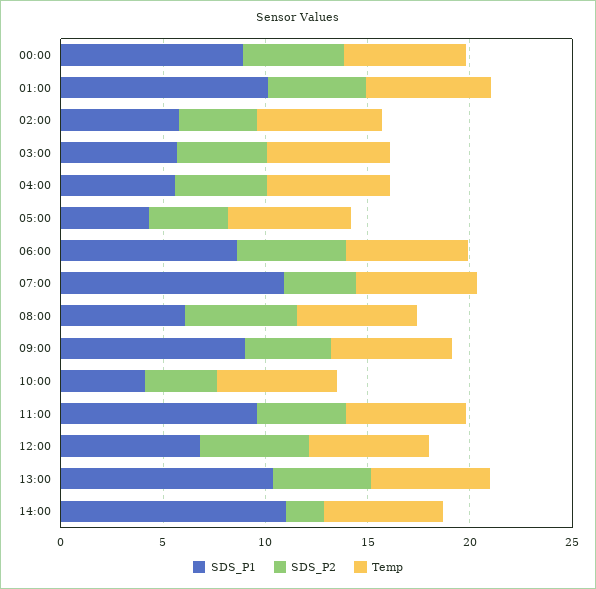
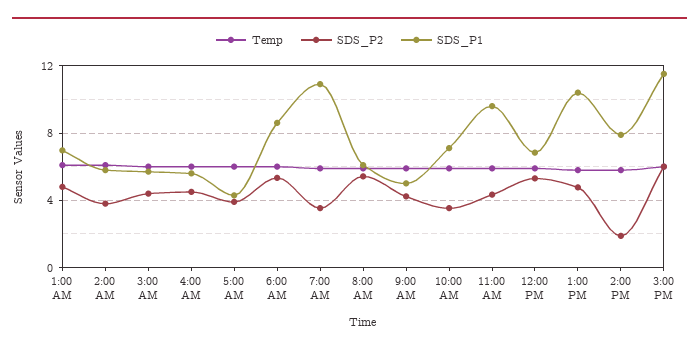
SDS_P1, 00:00: 9 -> none
SDS_P2, 00:00: 5 -> none
Temp, 00:00: 6 -> none
SDS_P1, 01:00: 10 -> 7
SDS_P1, 09:00: 9 -> 5
SDS_P1, 10:00: 4 -> 7
SDS_P1, 14:00: 11 -> 8
Temp, 3:00 PM: none -> 6
SDS_P2, 3:00 PM: none -> 6
SDS_P1, 3:00 PM: none -> 11.5

